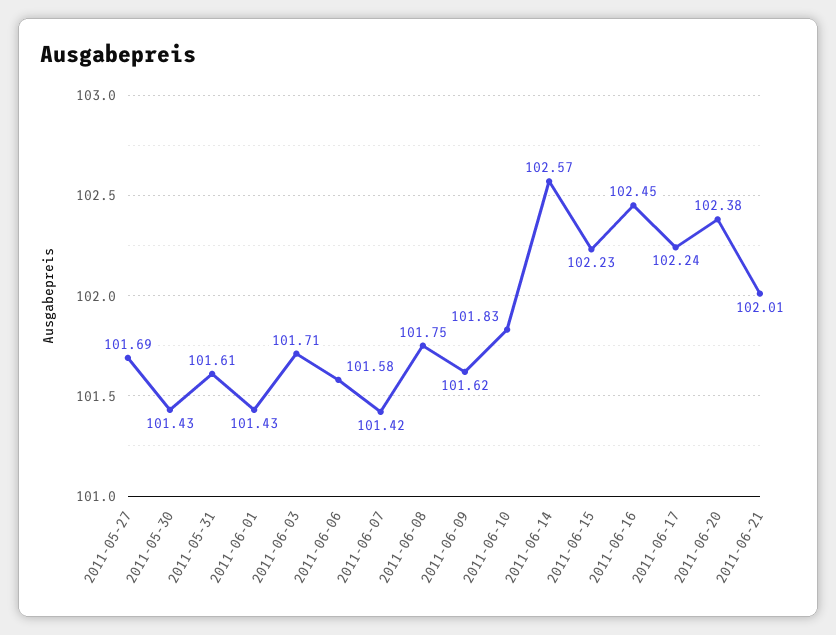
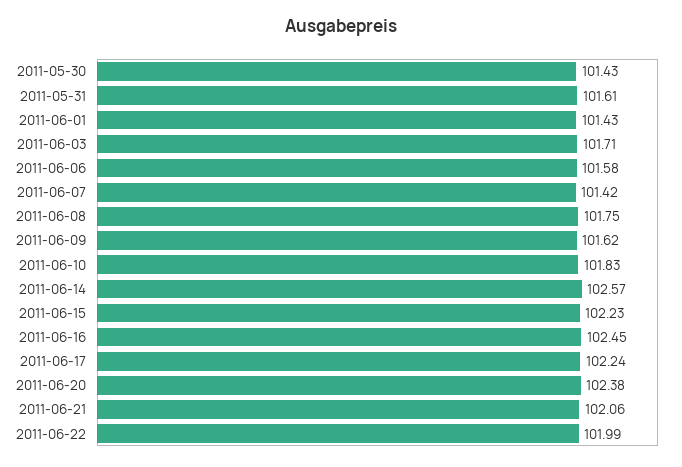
2011-05-27: 101.69 -> none
2011-06-21: 102.01 -> 102.06
2011-06-22: none -> 101.99

